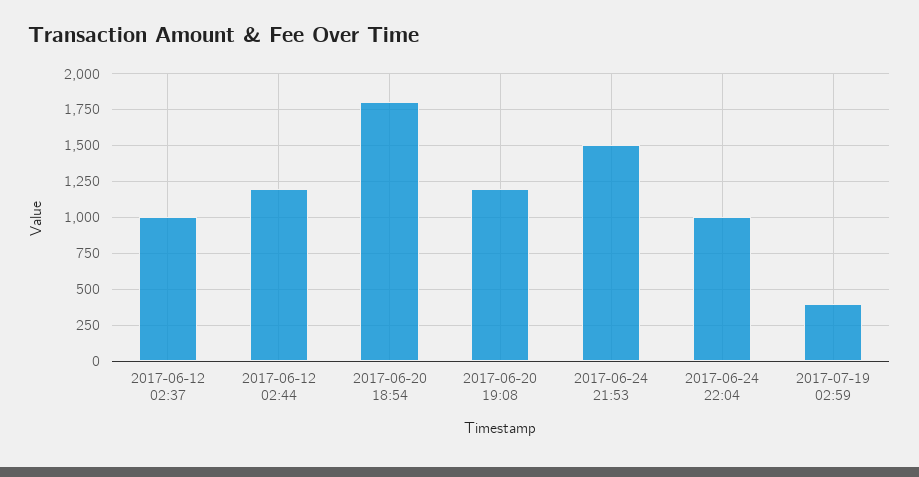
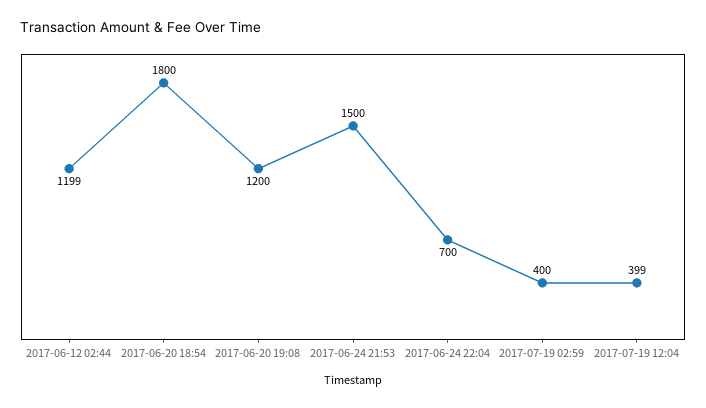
2017-06-12 02:37: 1000 -> none
2017-06-24 22:04: 1000 -> 700
2017-07-19 12:04: none -> 399

